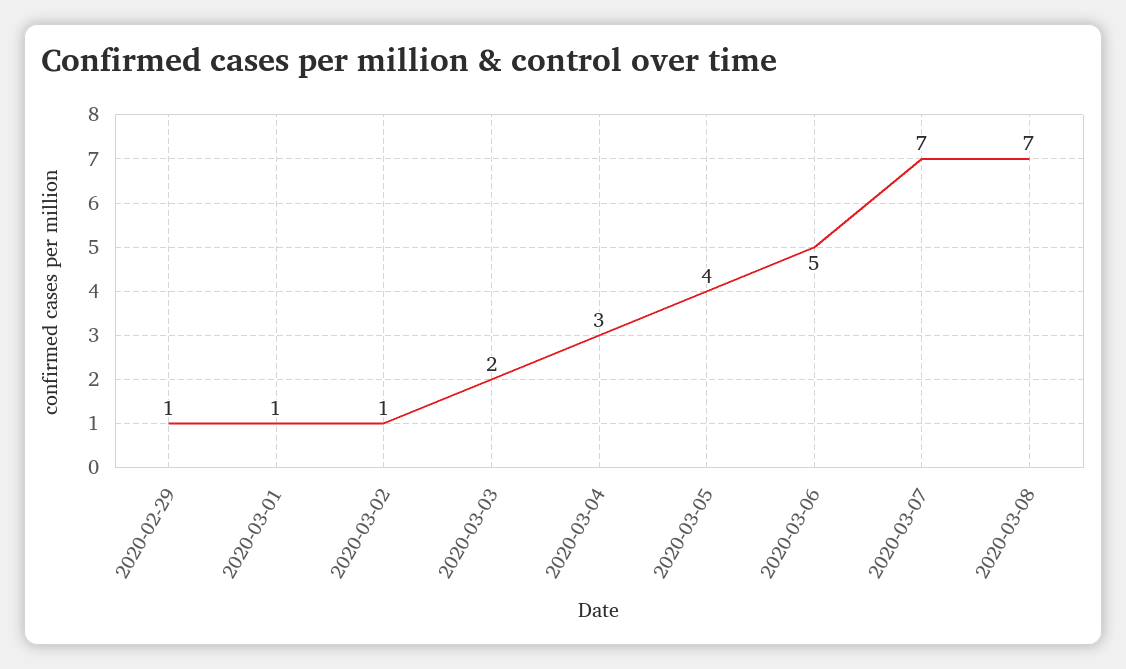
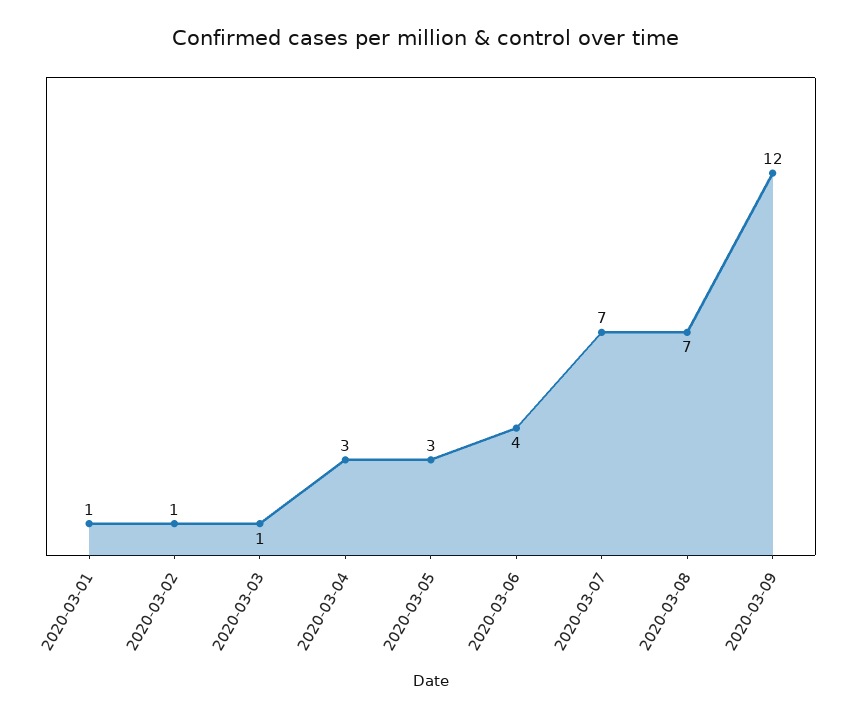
2020-02-29: 1 -> none
2020-03-03: 2 -> 1
2020-03-05: 4 -> 3
2020-03-06: 5 -> 4
2020-03-09: none -> 12

